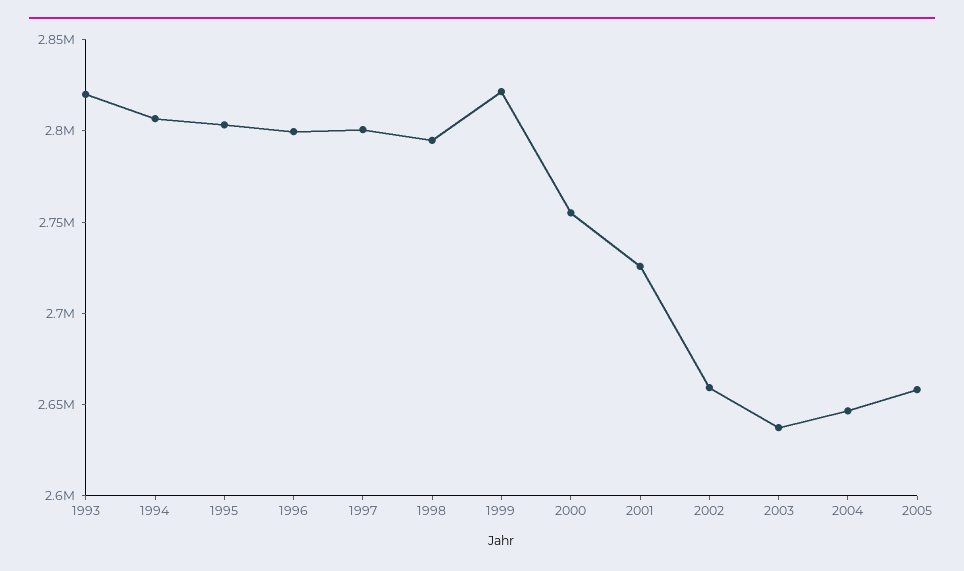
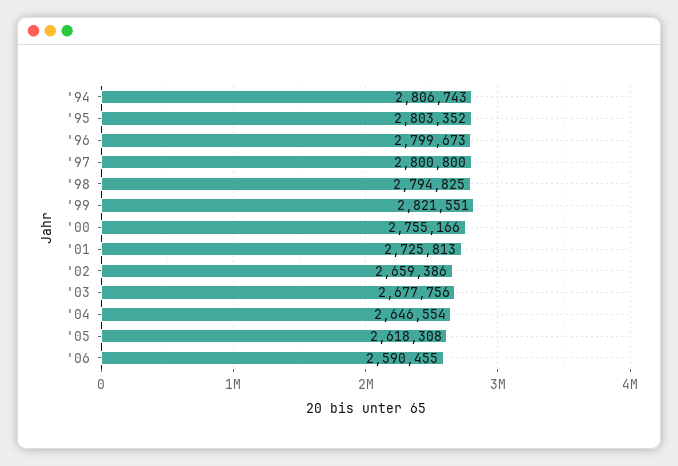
1993: 2820000 -> none
2003: 2640000 -> 2677756
2005: 2660000 -> 2618308
'06: none -> 2590455

